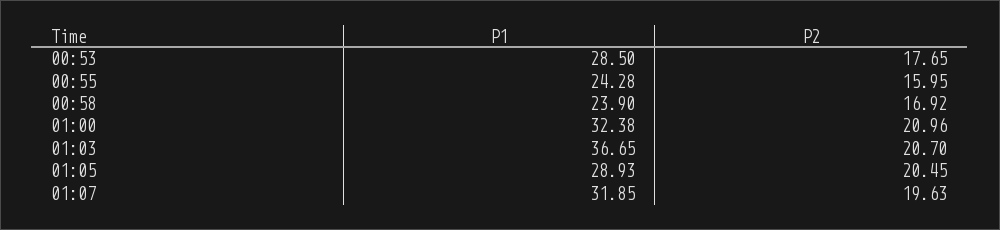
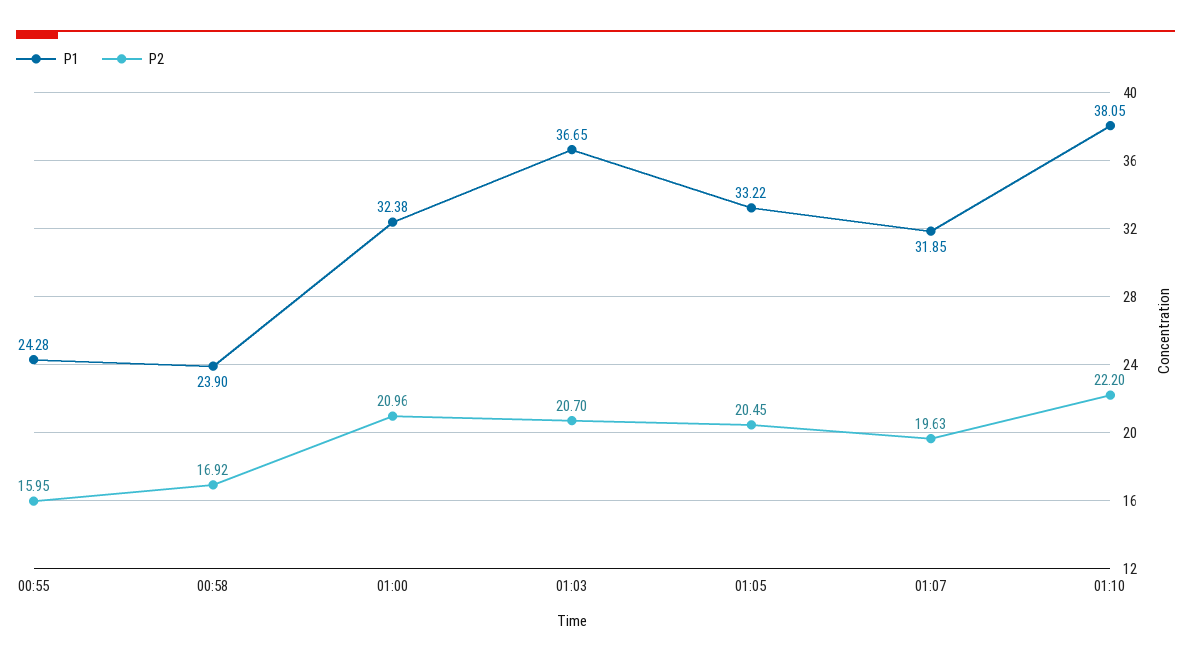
P1, 00:53: 28.5 -> none
P2, 00:53: 17.65 -> none
P1, 01:05: 28.93 -> 33.22
P1, 01:10: none -> 38.05
P2, 01:10: none -> 22.2

